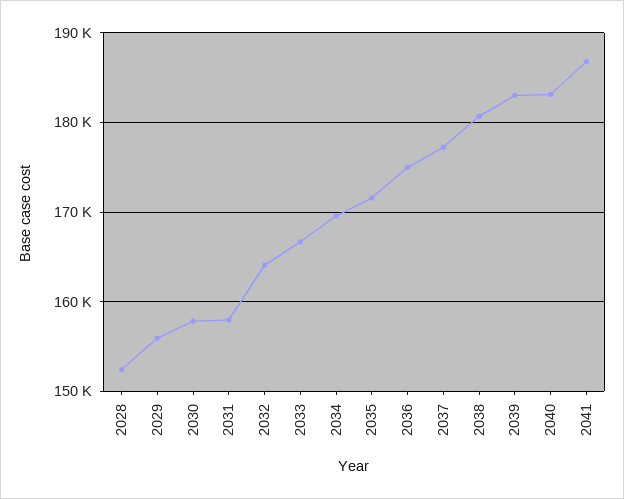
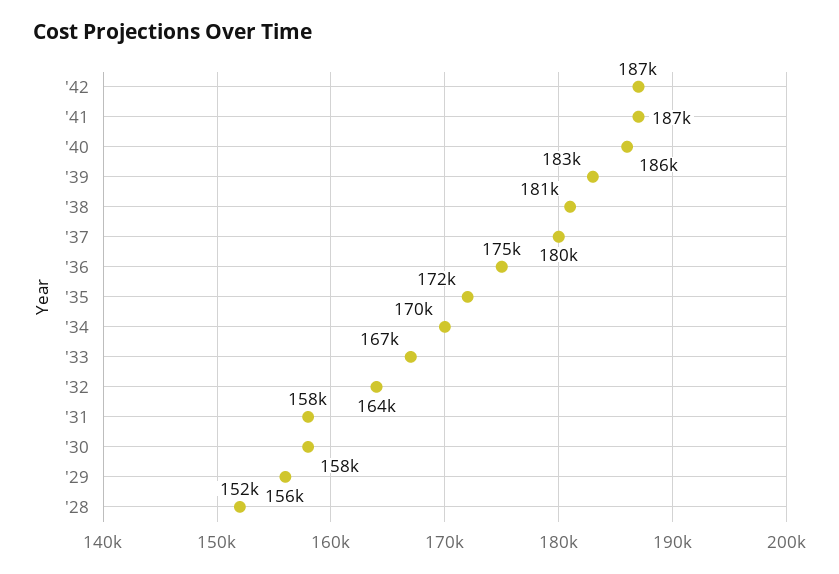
2037: 177000 -> 180000
2040: 183000 -> 186000
'42: none -> 187000

